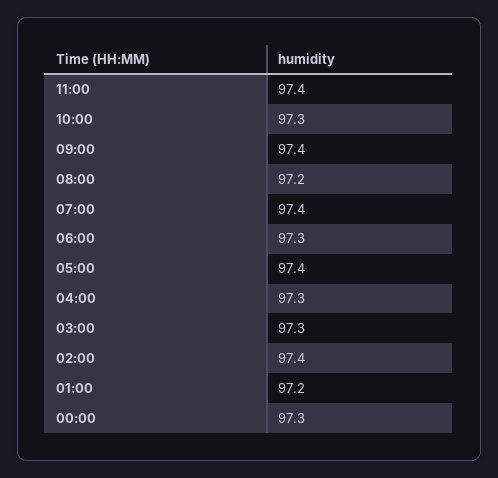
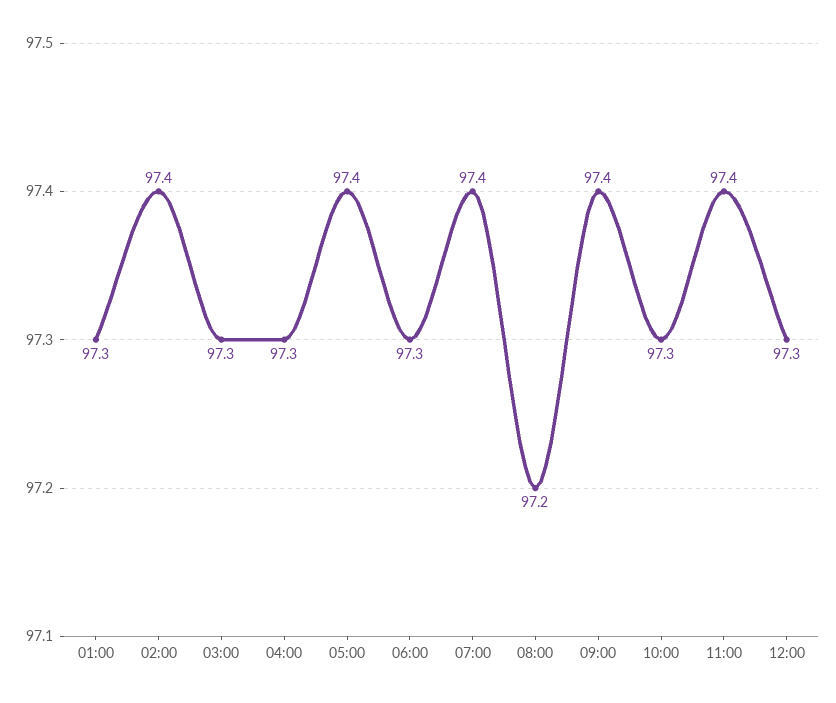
01:00: 97.2 -> 97.3
00:00: 97.3 -> none
12:00: none -> 97.3

